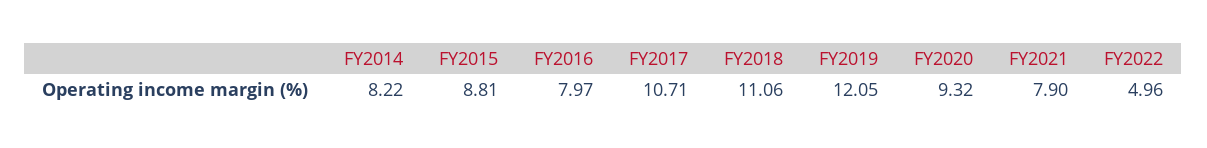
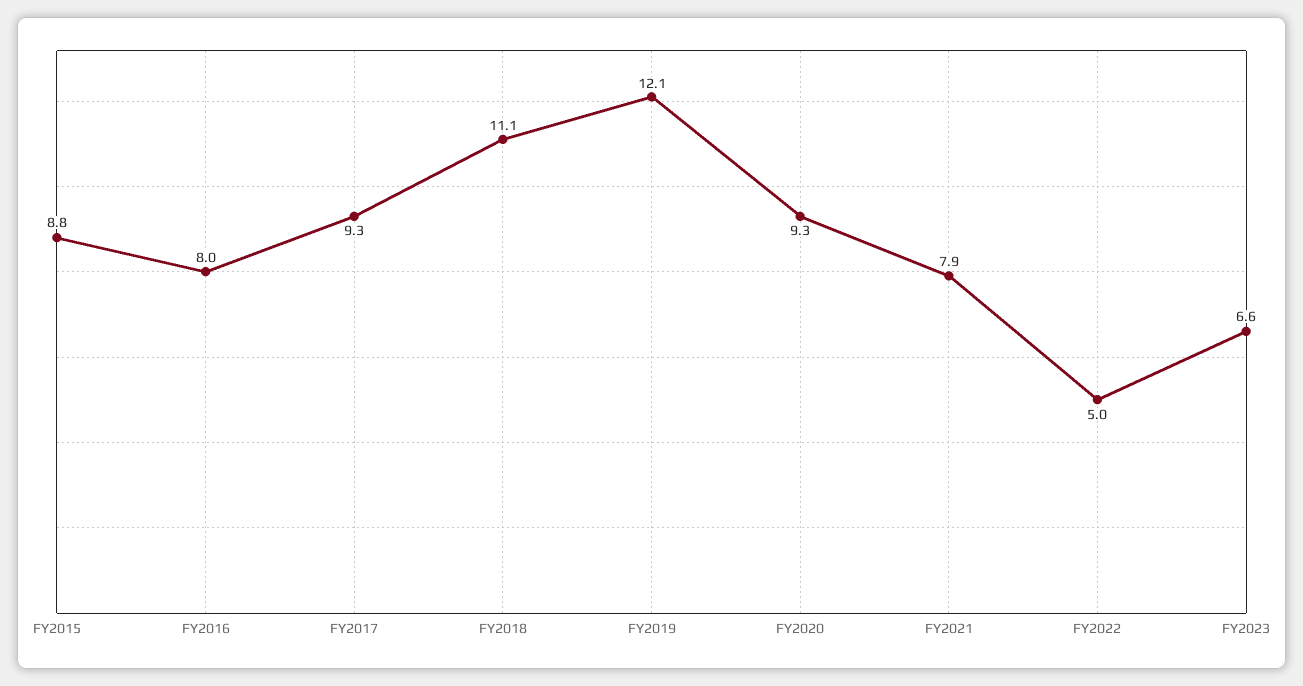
FY2014: 8.22 -> none
FY2017: 10.71 -> 9.3
FY2023: none -> 6.6

